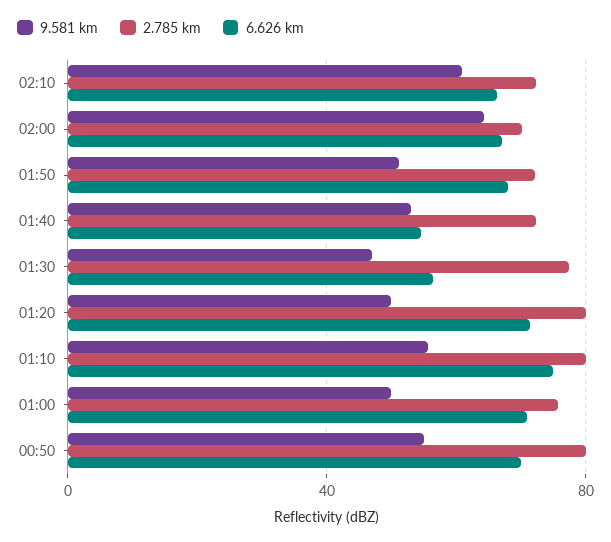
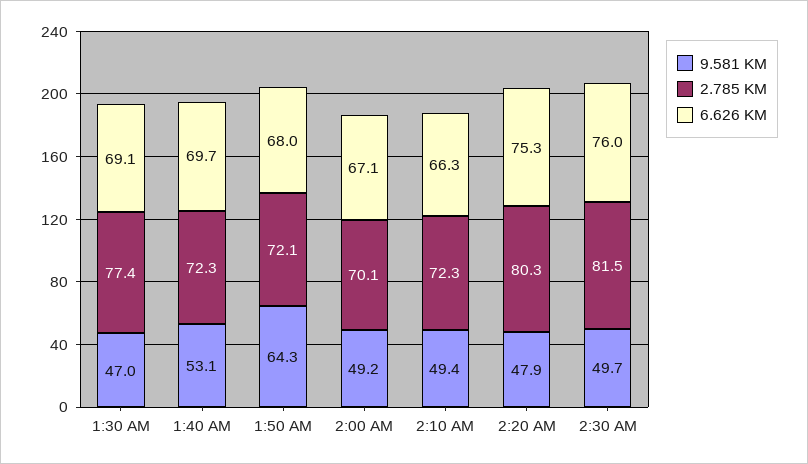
9.581 km, 02:10: 60 -> 49.4
9.581 km, 02:00: 65 -> 49.2
9.581 km, 01:50: 50 -> 64.3
6.626 km, 01:40: 55 -> 69.7
6.626 km, 01:30: 55 -> 69.1
9.581 km, 01:20: 50 -> none
2.785 km, 01:20: 80 -> none
6.626 km, 01:20: 70 -> none
9.581 km, 01:10: 55 -> none
2.785 km, 01:10: 80 -> none
6.626 km, 01:10: 75 -> none
9.581 km, 01:00: 50 -> none
2.785 km, 01:00: 75 -> none
6.626 km, 01:00: 70 -> none
9.581 km, 00:50: 55 -> none
2.785 km, 00:50: 80 -> none
6.626 km, 00:50: 70 -> none
9.581 km, 2:20 AM: none -> 47.9
2.785 km, 2:20 AM: none -> 80.3
6.626 km, 2:20 AM: none -> 75.3
9.581 km, 2:30 AM: none -> 49.7
2.785 km, 2:30 AM: none -> 81.5
6.626 km, 2:30 AM: none -> 76

